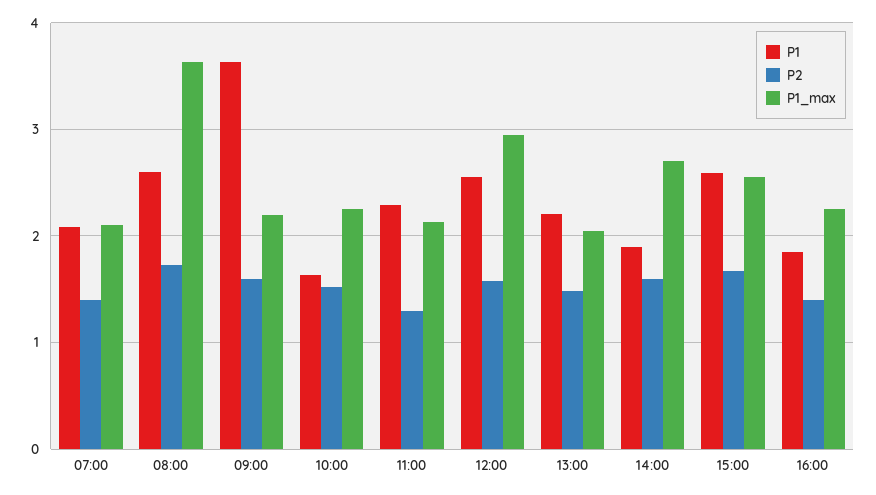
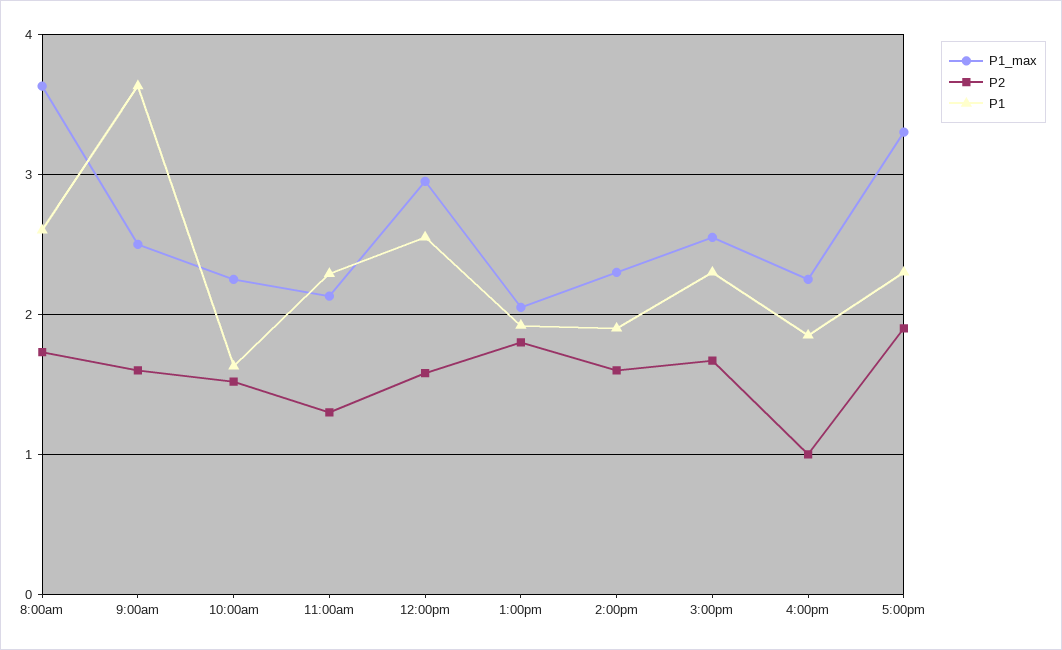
P1, 07:00: 2.1 -> none
P2, 07:00: 1.4 -> none
P1_max, 07:00: 2.1 -> none
P1_max, 09:00: 2.2 -> 2.5
P1, 13:00: 2.2 -> 1.9
P2, 13:00: 1.5 -> 1.8
P1_max, 14:00: 2.7 -> 2.3
P1, 15:00: 2.6 -> 2.3
P2, 16:00: 1.4 -> 1
P1_max, 5:00pm: none -> 3.3
P2, 5:00pm: none -> 1.9
P1, 5:00pm: none -> 2.3

